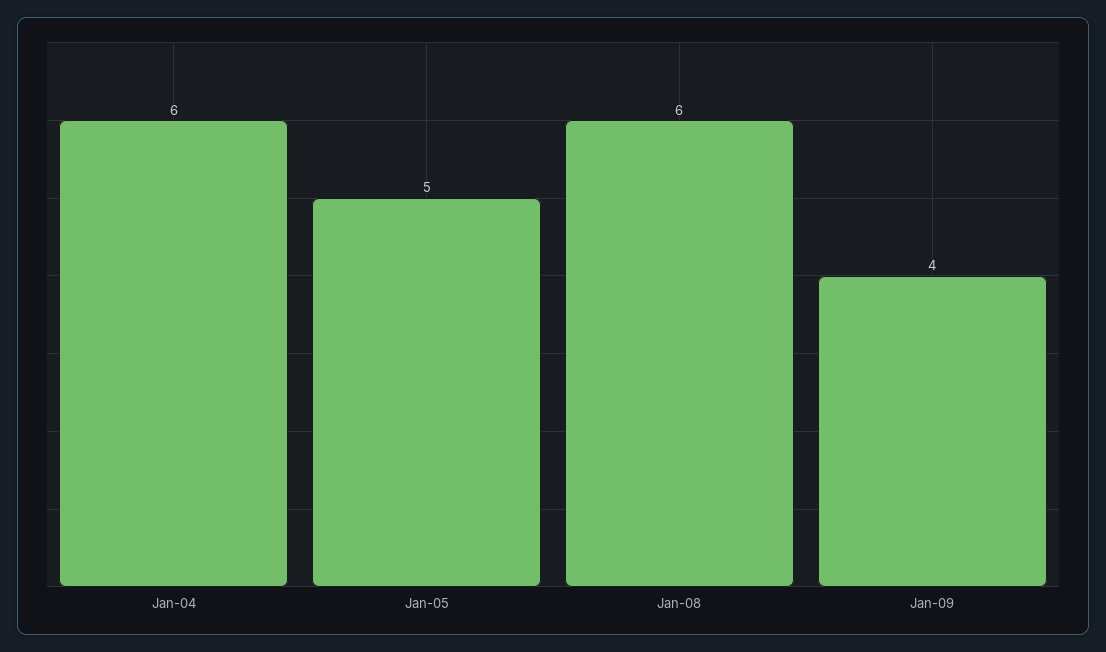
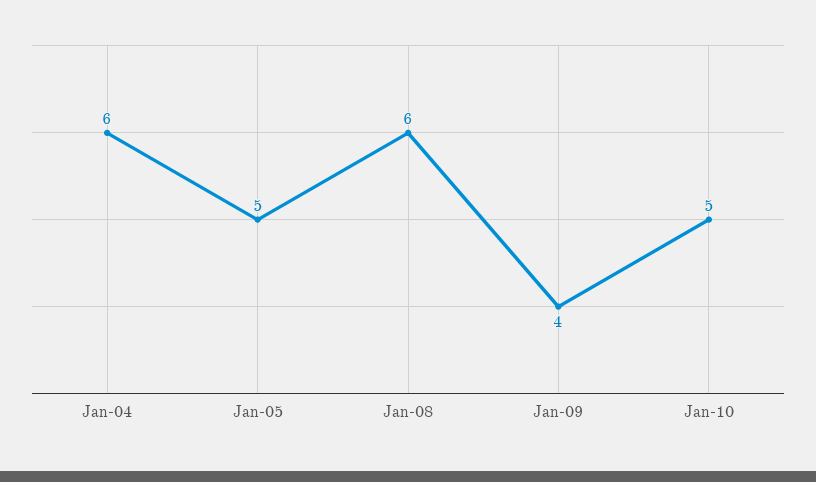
Jan-10: none -> 5

